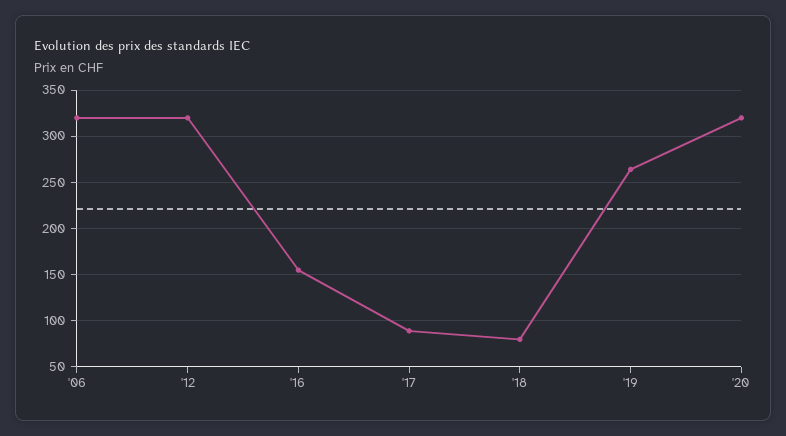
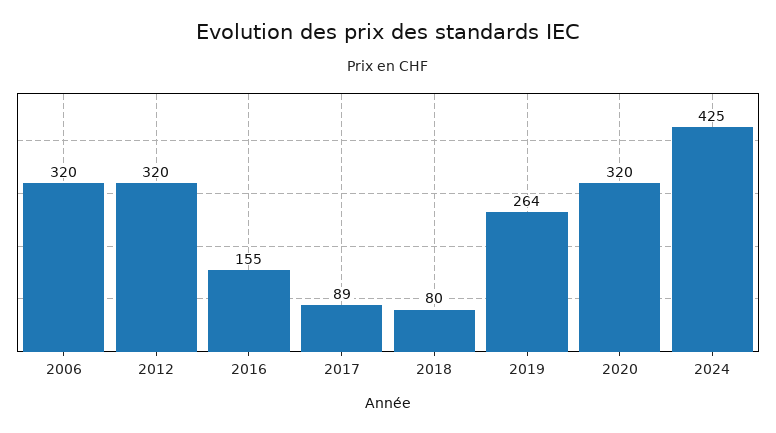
2024: none -> 425

